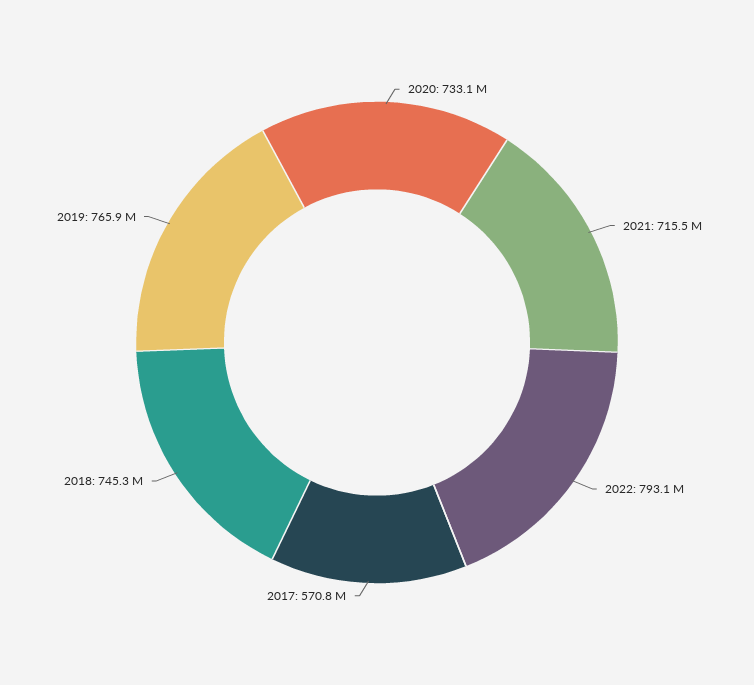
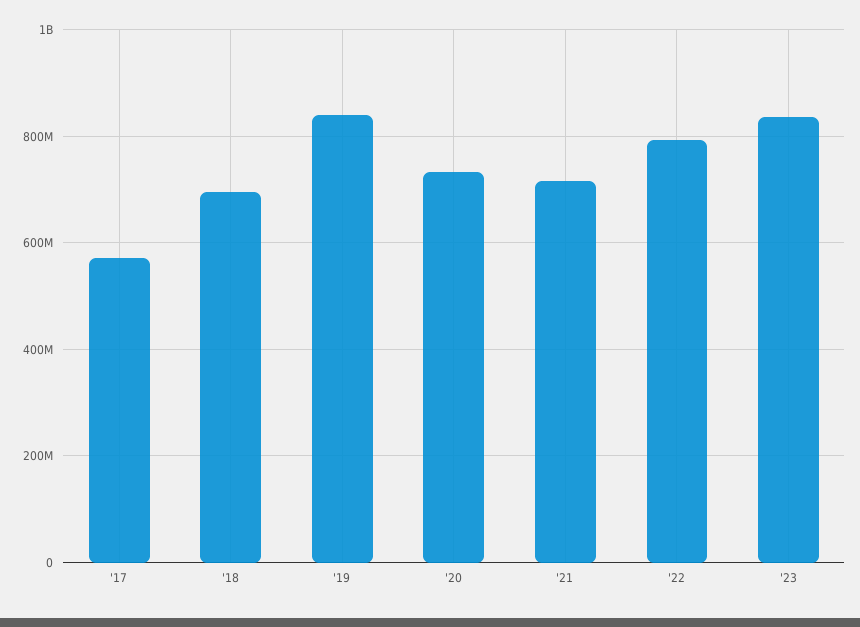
2018: 745300000 -> 700000000
2019: 765900000 -> 840000000
'23: none -> 840000000

